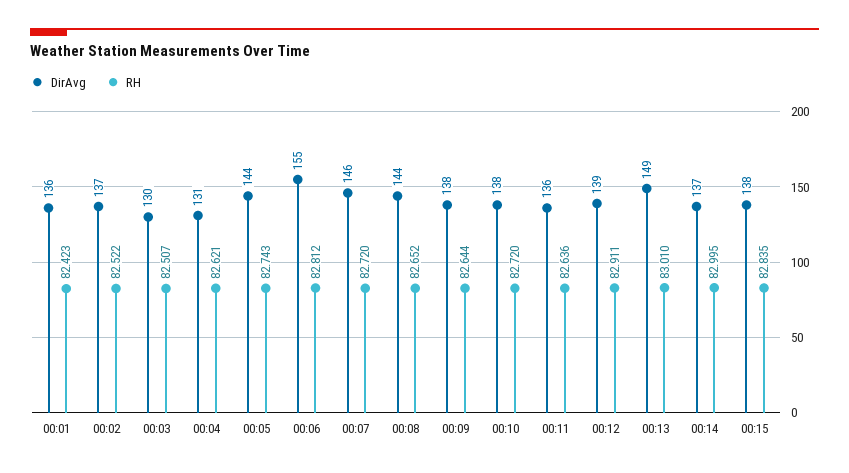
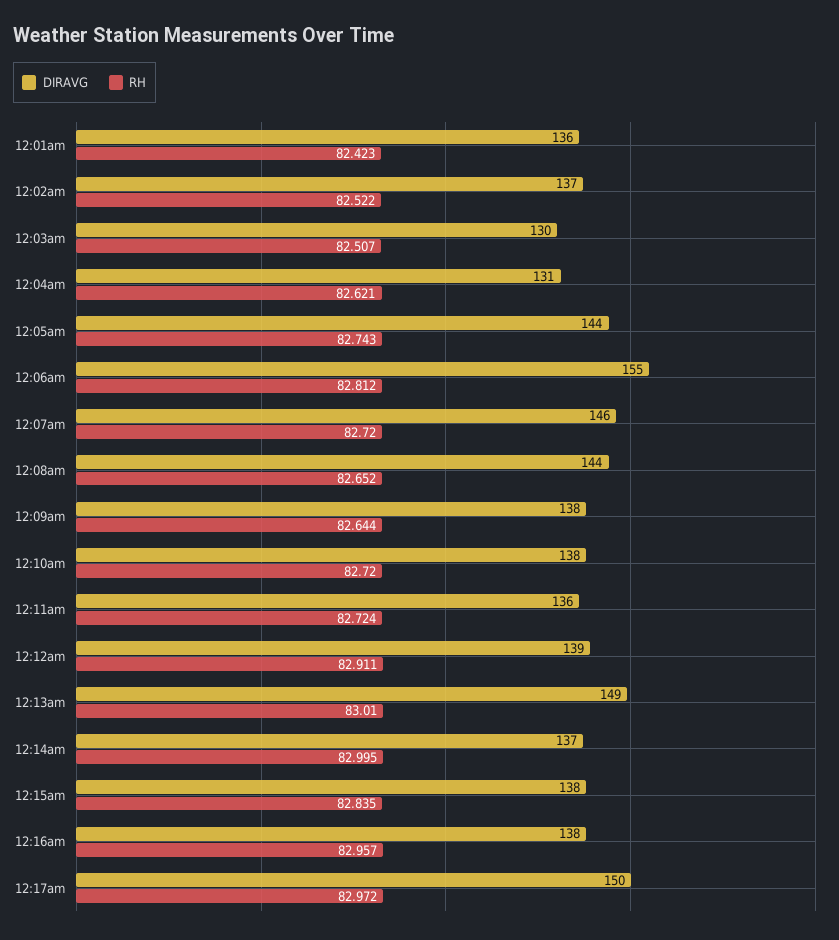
RH, 00:11: 82.636 -> 82.724
DirAvg, 12:16am: none -> 138
RH, 12:16am: none -> 82.957
DirAvg, 12:17am: none -> 150
RH, 12:17am: none -> 82.972

